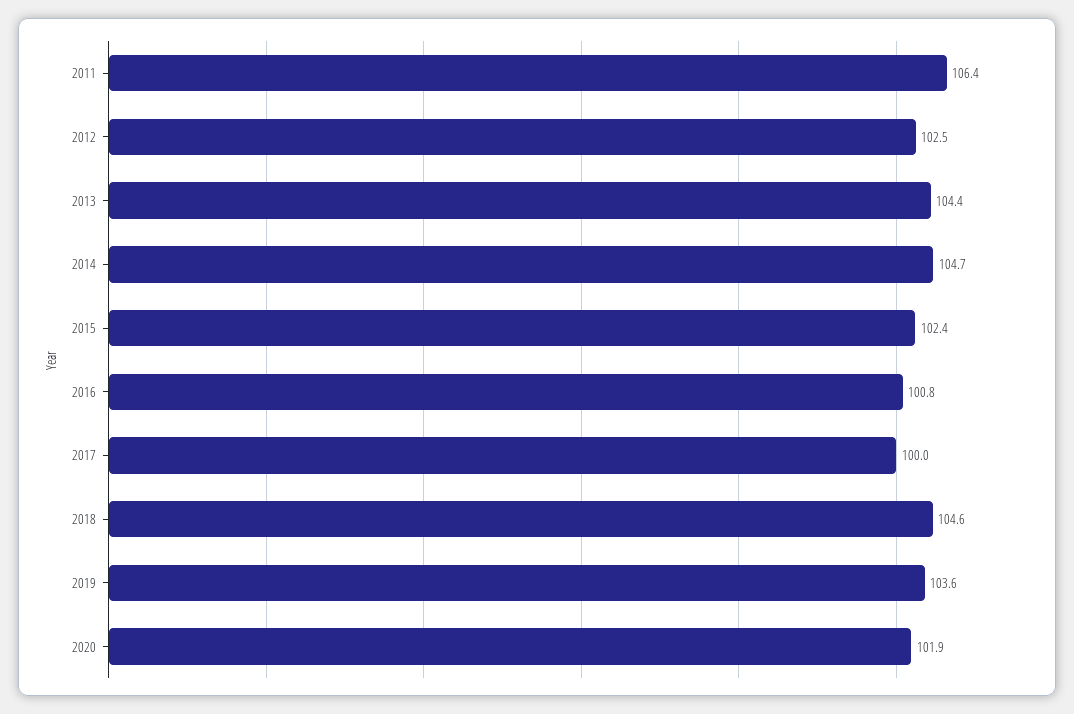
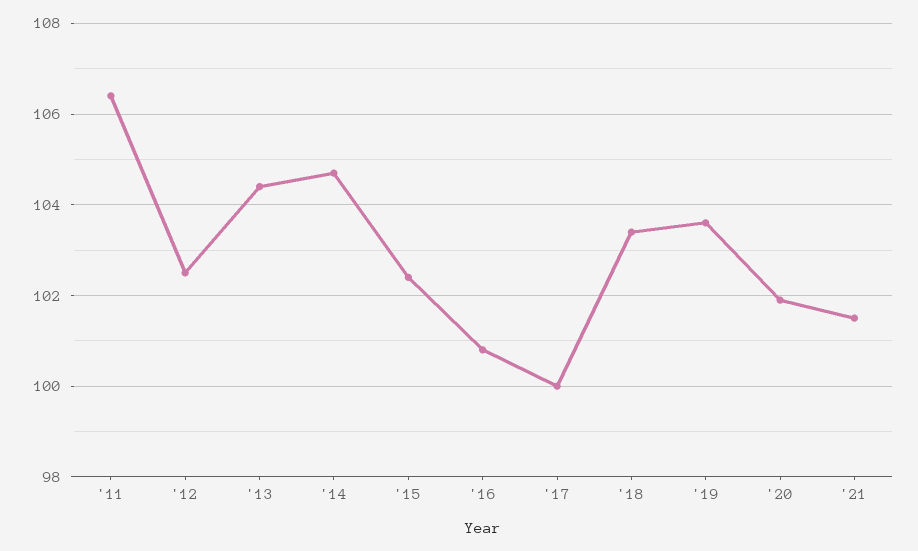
2018: 104.6 -> 103.5
'21: none -> 101.5

